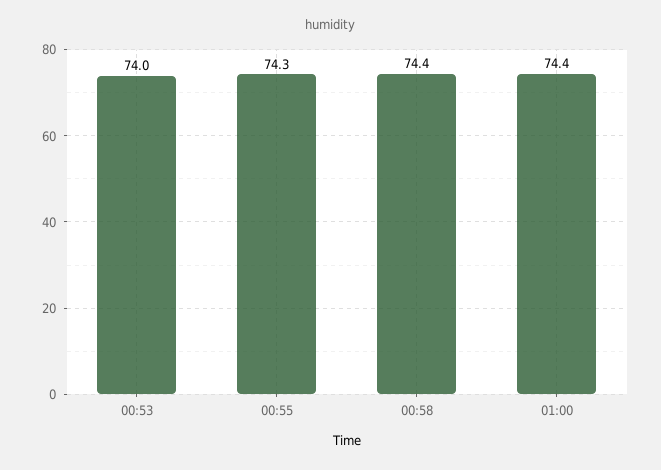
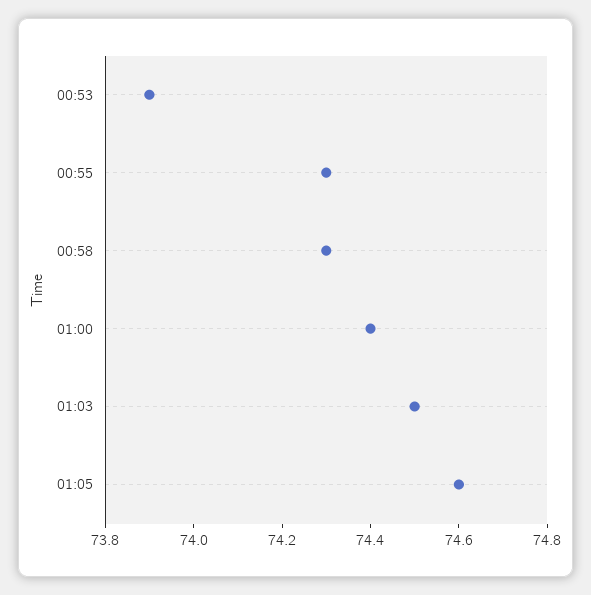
00:53: 74 -> 73.9
00:58: 74.4 -> 74.3
01:03: none -> 74.5
01:05: none -> 74.6

